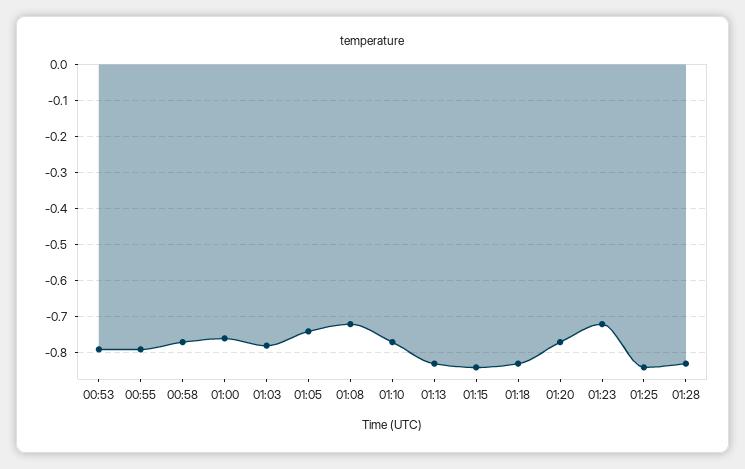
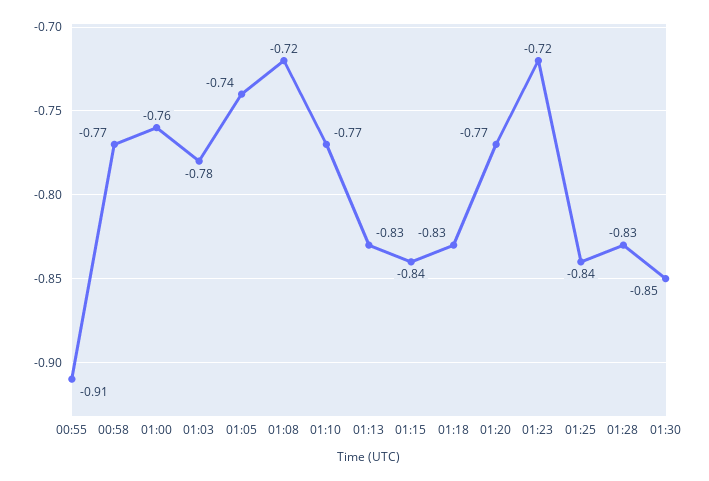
00:53: -0.8 -> none
00:55: -0.8 -> -0.91
01:30: none -> -0.85

